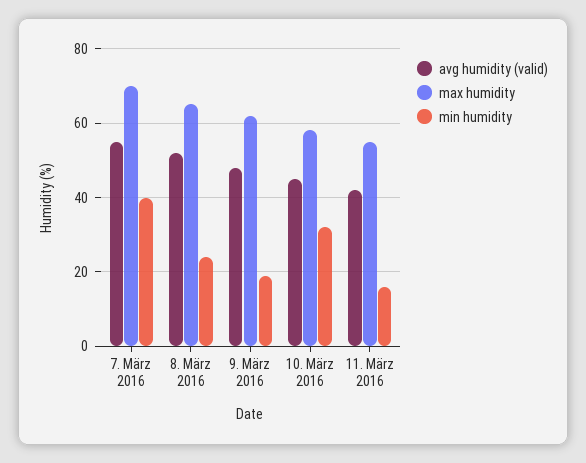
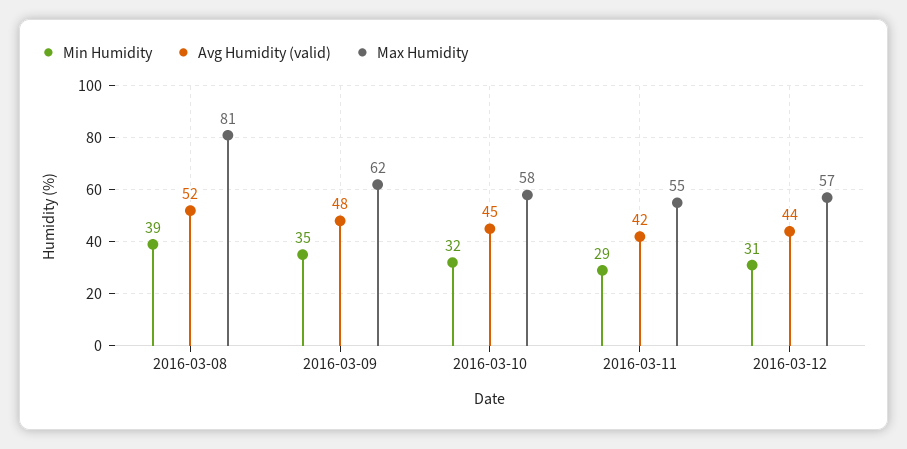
avg humidity (valid), 7. März 2016: 55 -> none
max humidity, 7. März 2016: 70 -> none
min humidity, 7. März 2016: 40 -> none
max humidity, 8. März 2016: 65 -> 81
min humidity, 8. März 2016: 25 -> 39
min humidity, 9. März 2016: 20 -> 35
min humidity, 11. März 2016: 15 -> 29
min humidity, 2016-03-12: none -> 31
avg humidity (valid), 2016-03-12: none -> 44
max humidity, 2016-03-12: none -> 57

